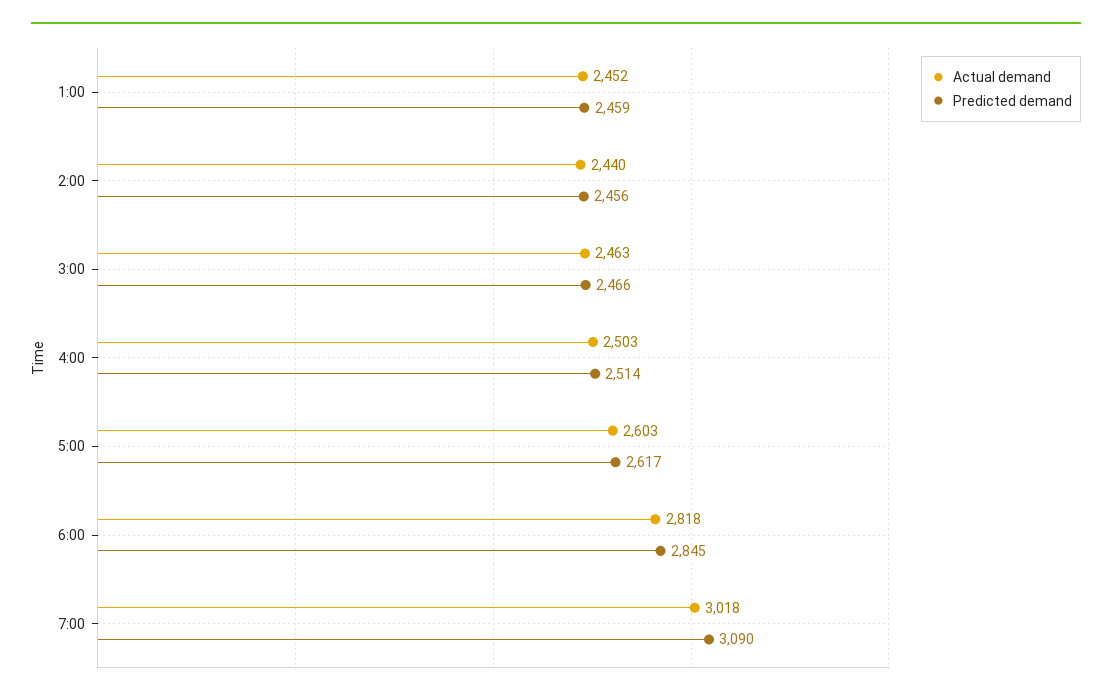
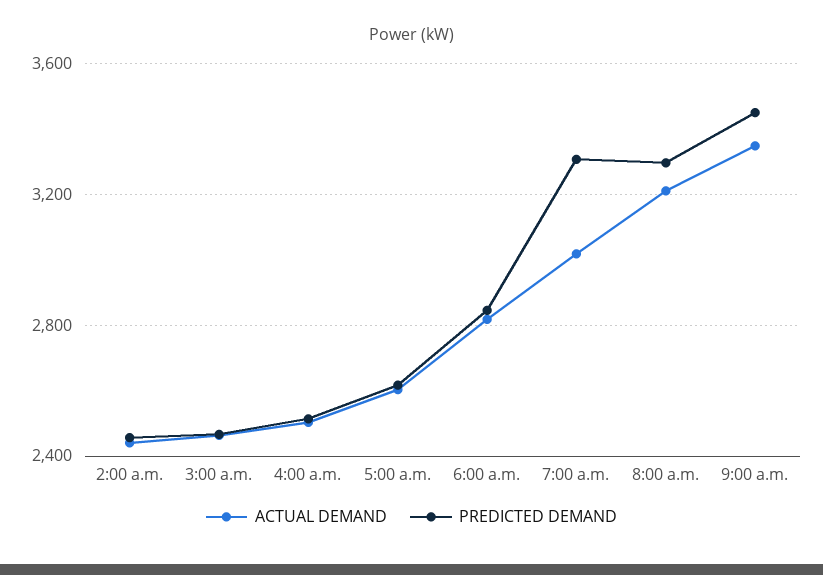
Actual demand, 1:00: 2452 -> none
Predicted demand, 1:00: 2459 -> none
Predicted demand, 7:00: 3090 -> 3300
Actual demand, 8:00 a.m.: none -> 3200
Predicted demand, 8:00 a.m.: none -> 3300
Actual demand, 9:00 a.m.: none -> 3350
Predicted demand, 9:00 a.m.: none -> 3450

